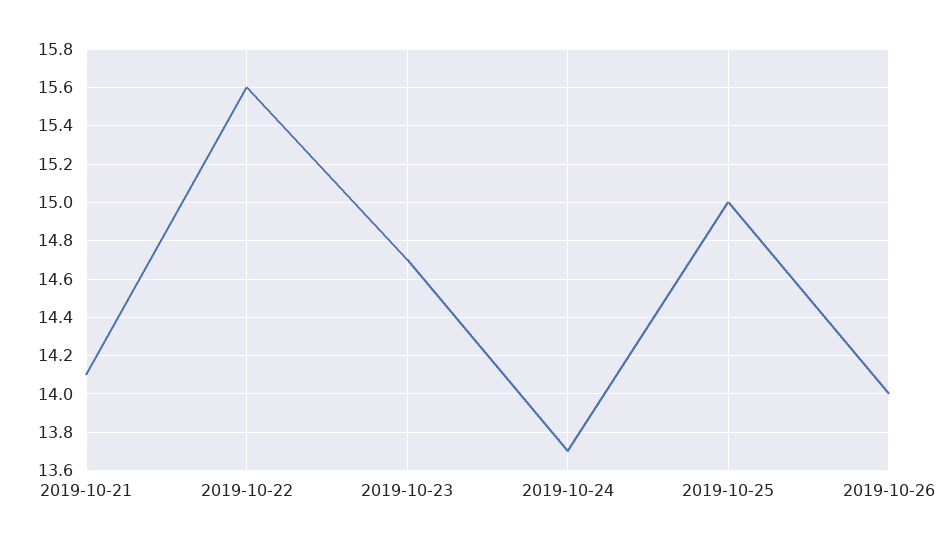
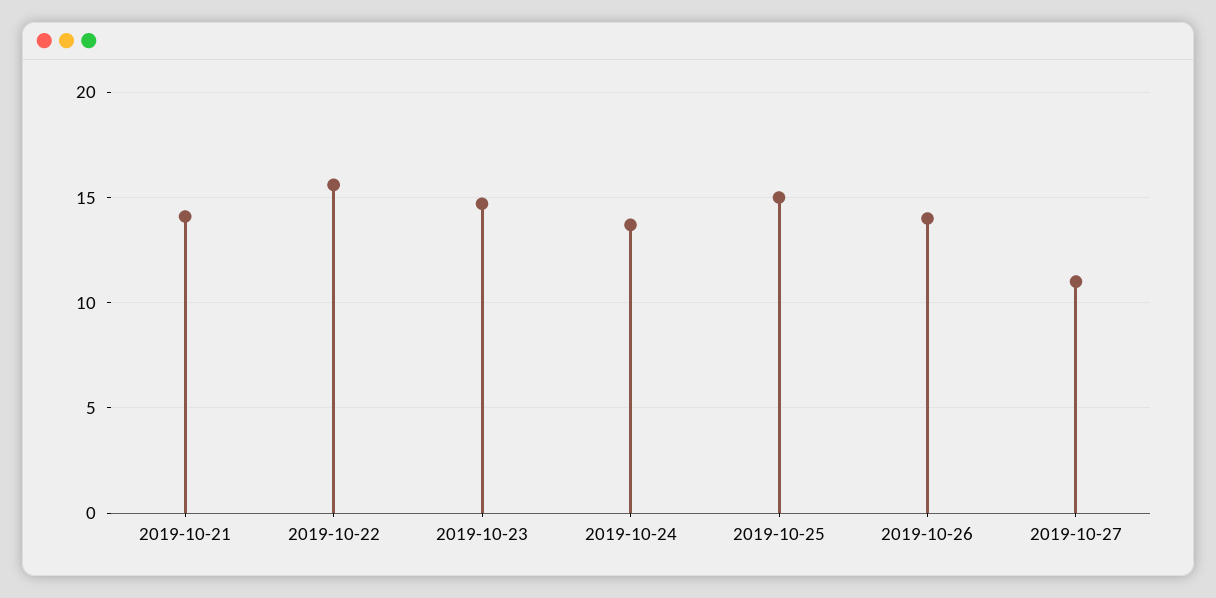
2019-10-27: none -> 11

